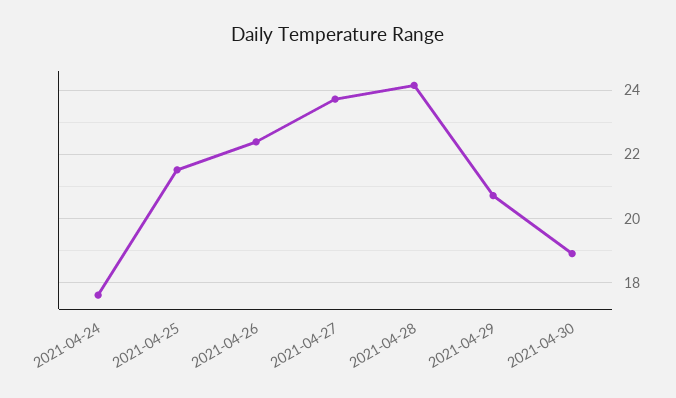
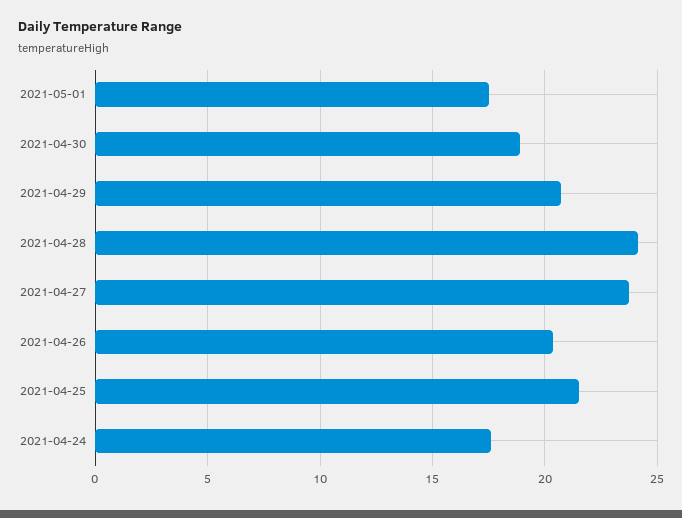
2021-04-26: 22.4 -> 20.5
2021-05-01: none -> 17.5

